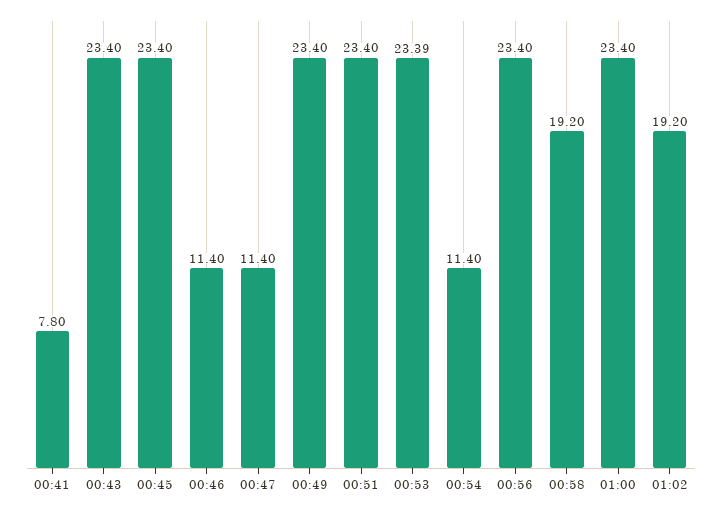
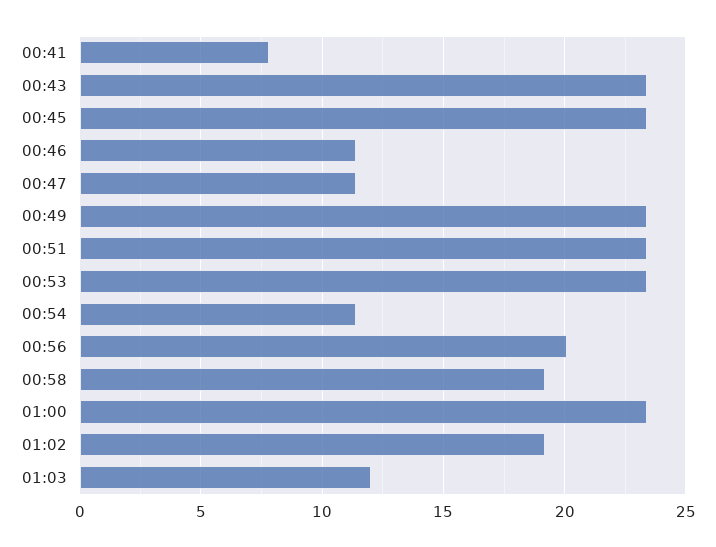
00:56: 23.4 -> 20
01:03: none -> 12

